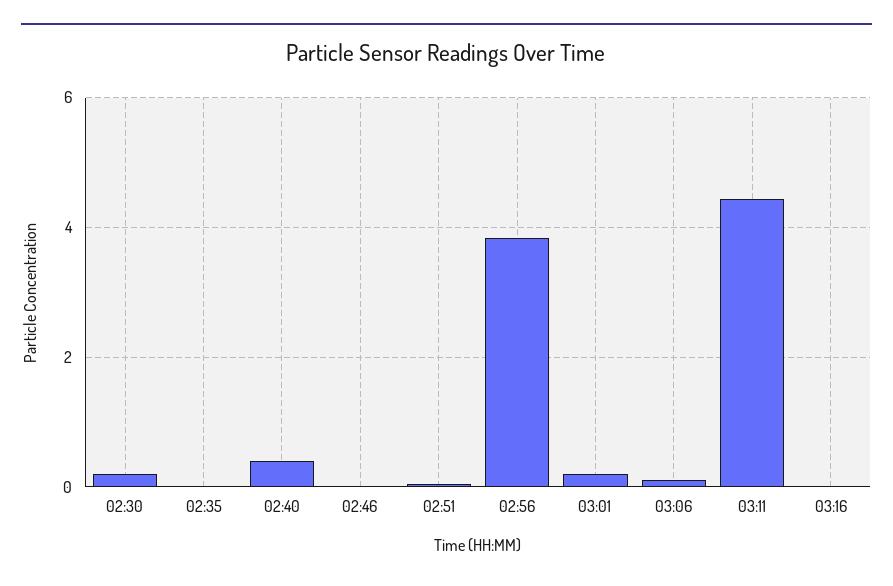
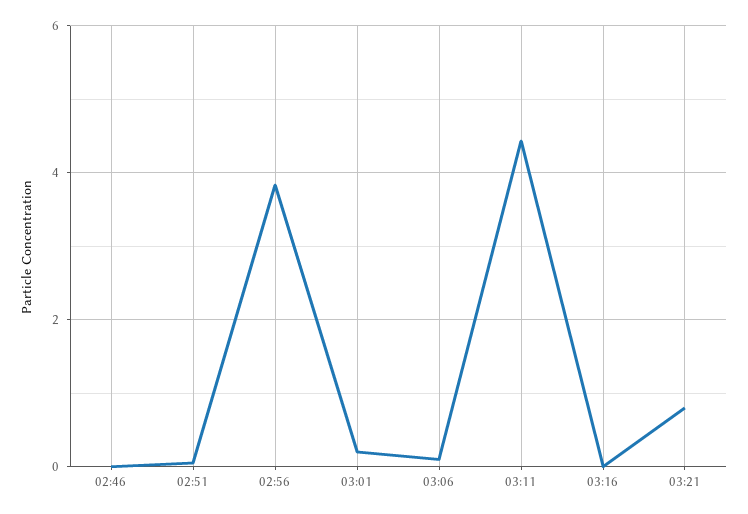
02:30: 0.2 -> none
02:35: 0 -> none
02:40: 0.4 -> none
03:21: none -> 0.8

